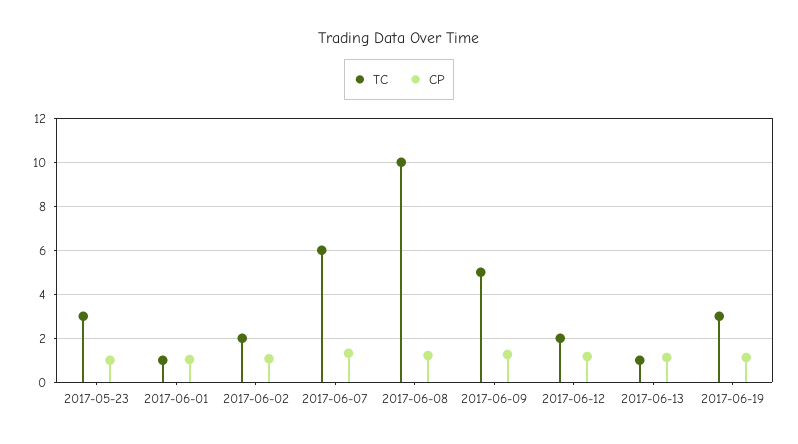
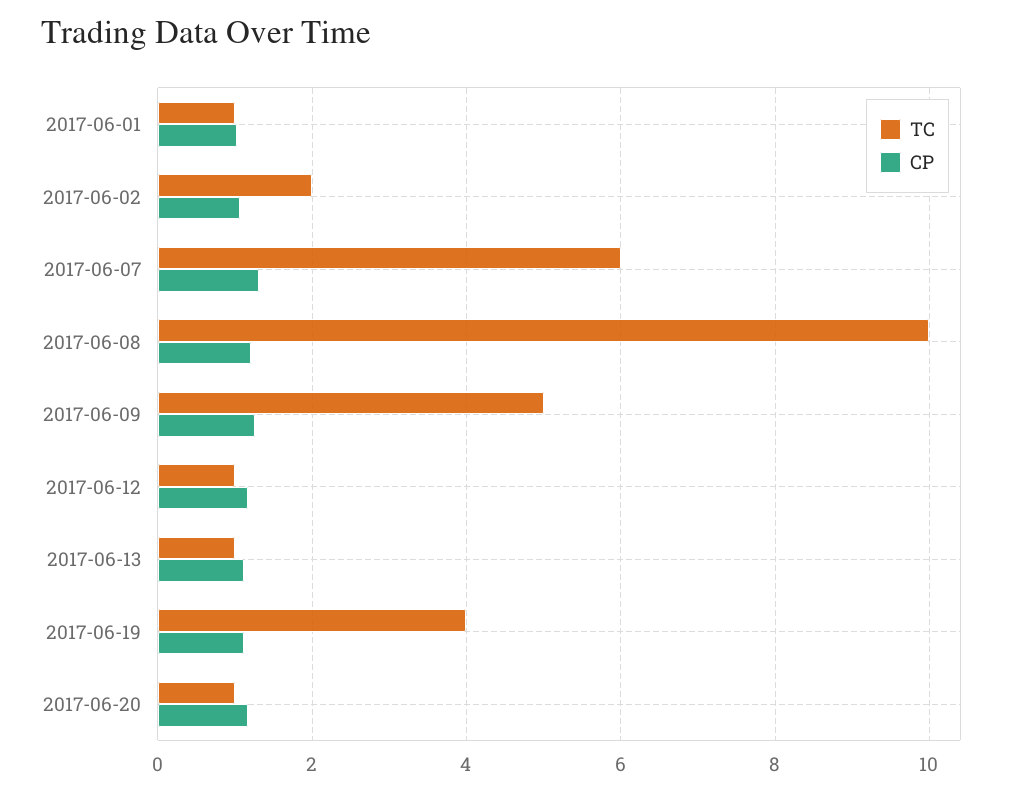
TC, 2017-05-23: 3 -> none
CP, 2017-05-23: 1 -> none
TC, 2017-06-12: 2 -> 1
TC, 2017-06-19: 3 -> 4
TC, 2017-06-20: none -> 1
CP, 2017-06-20: none -> 1.2

